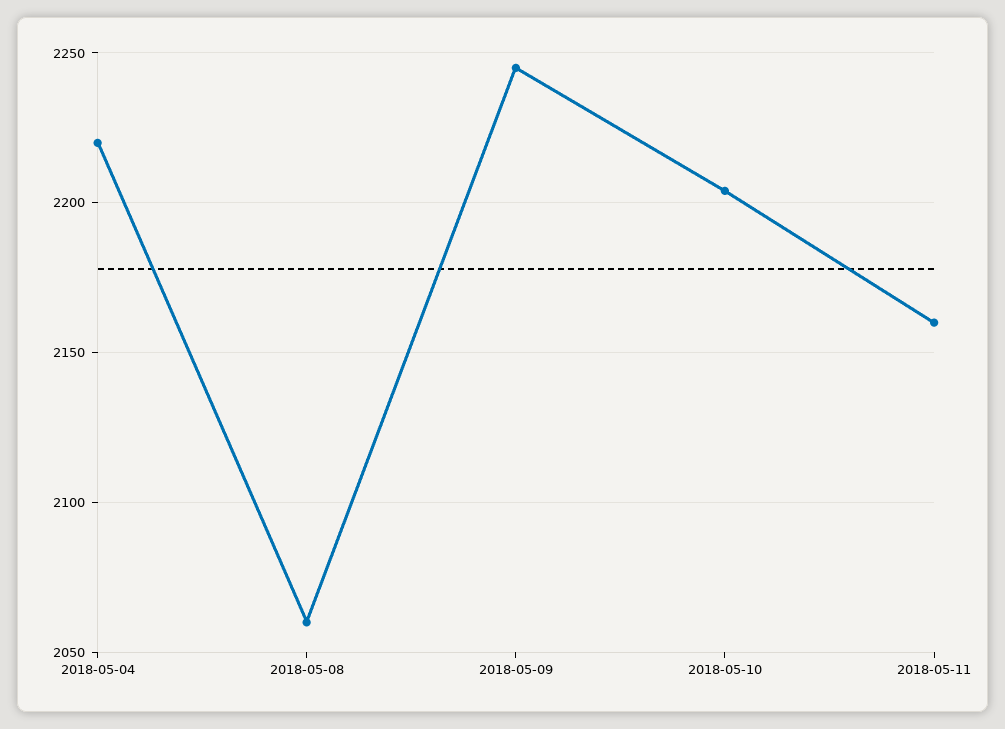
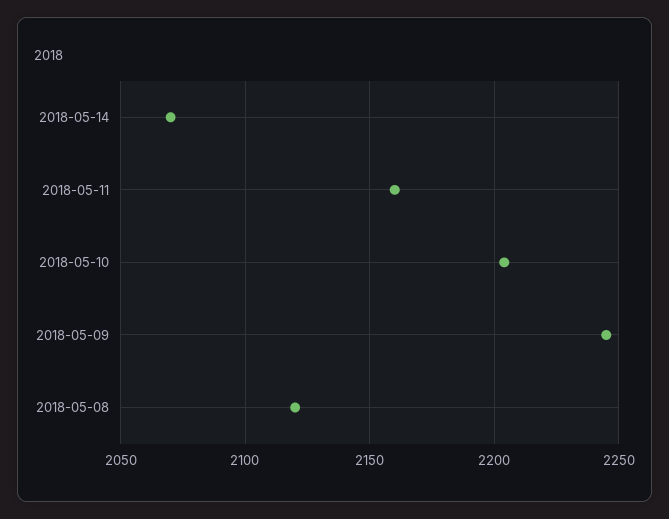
2018-05-04: 2220 -> none
2018-05-08: 2060 -> 2120
2018-05-14: none -> 2070

